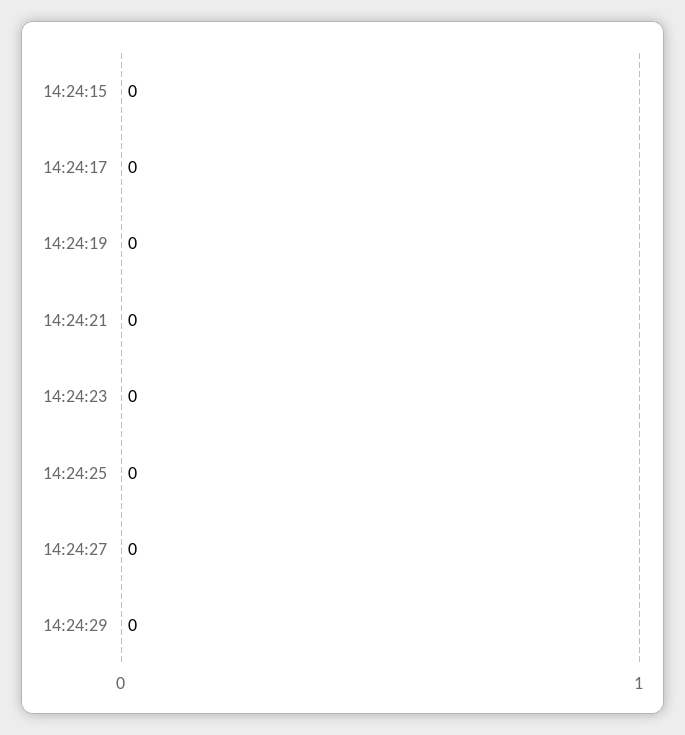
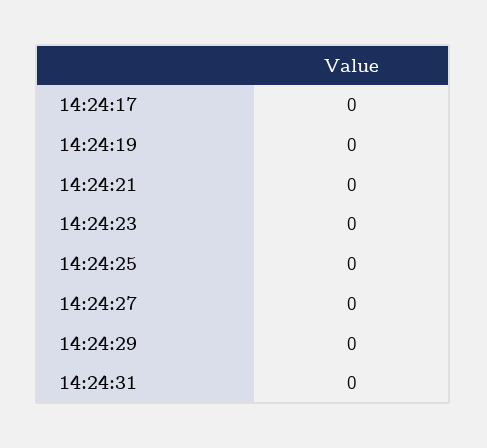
14:24:15: 0 -> none
14:24:31: none -> 0

